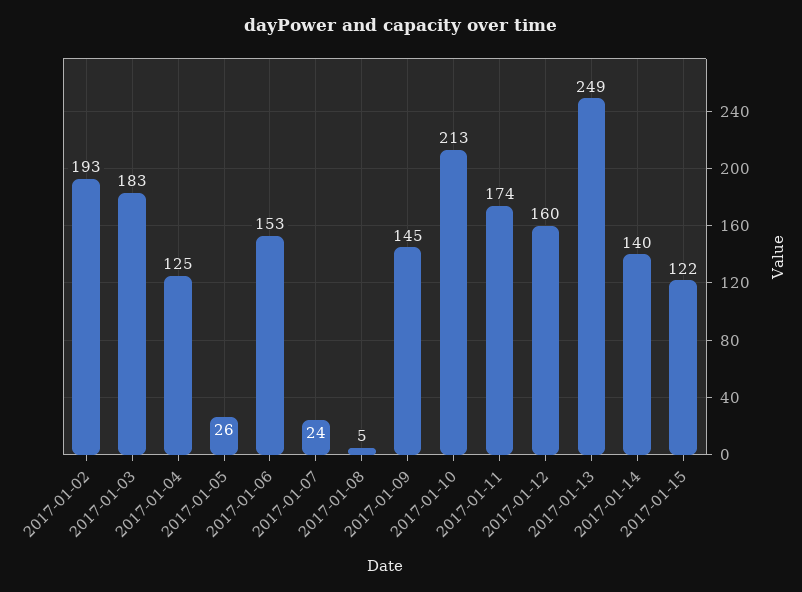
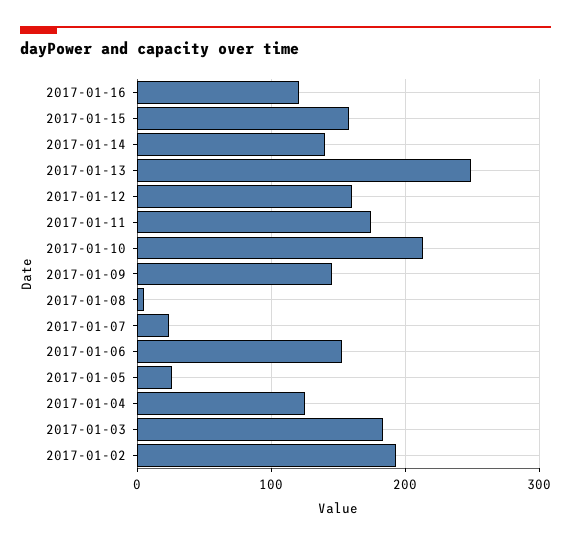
2017-01-15: 122 -> 160
2017-01-16: none -> 120

